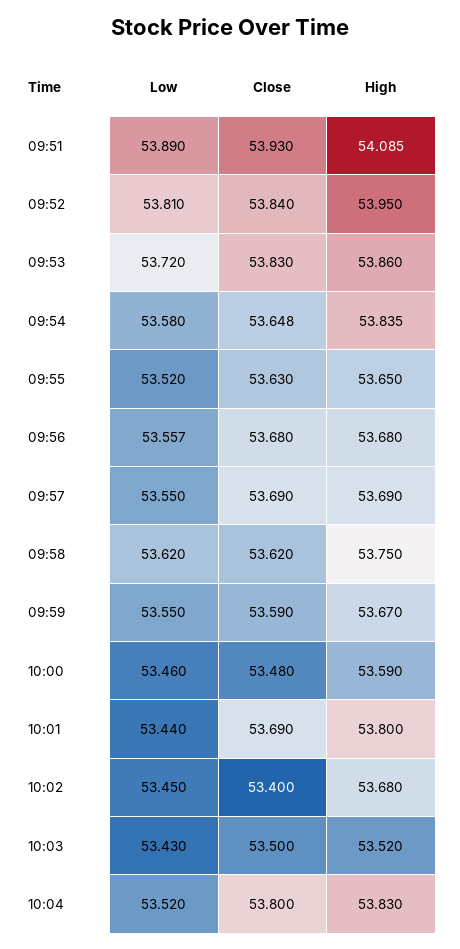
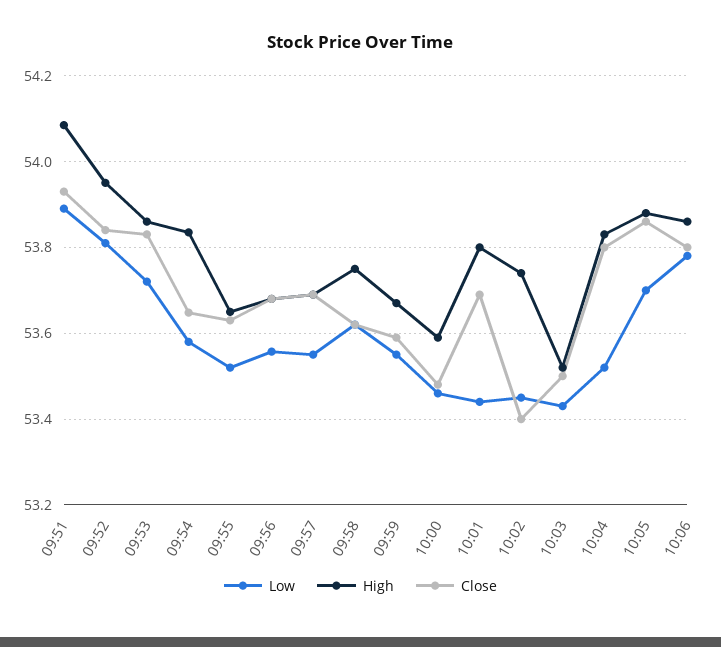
High, 10:02: 53.68 -> 53.74
Low, 10:05: none -> 53.7
High, 10:05: none -> 53.88
Close, 10:05: none -> 53.86
Low, 10:06: none -> 53.78
High, 10:06: none -> 53.86
Close, 10:06: none -> 53.8

